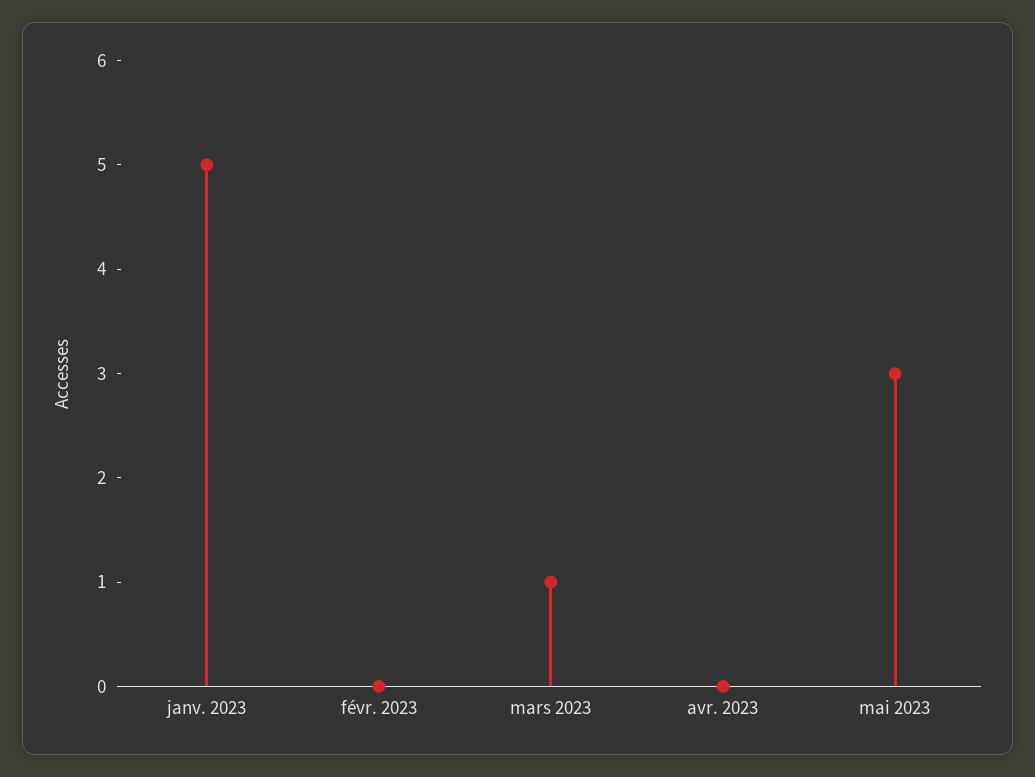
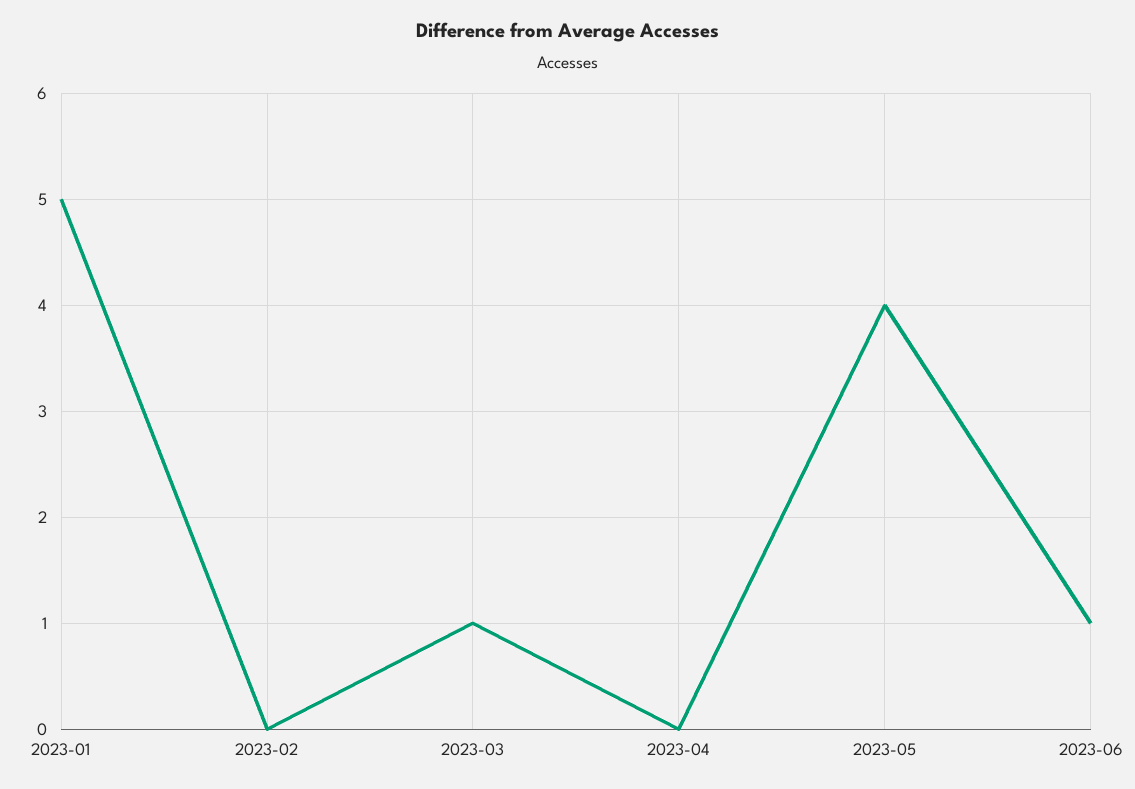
mai 2023: 3 -> 4
2023-06: none -> 1

